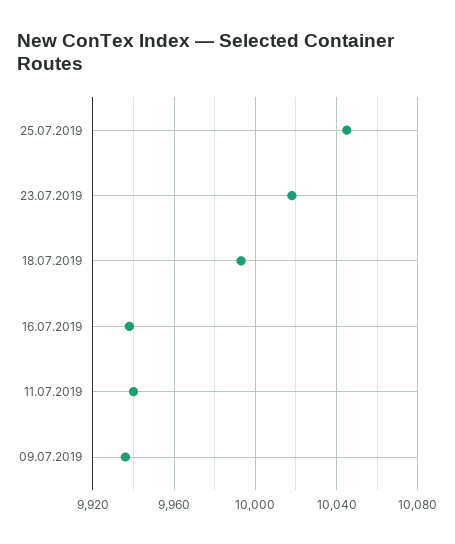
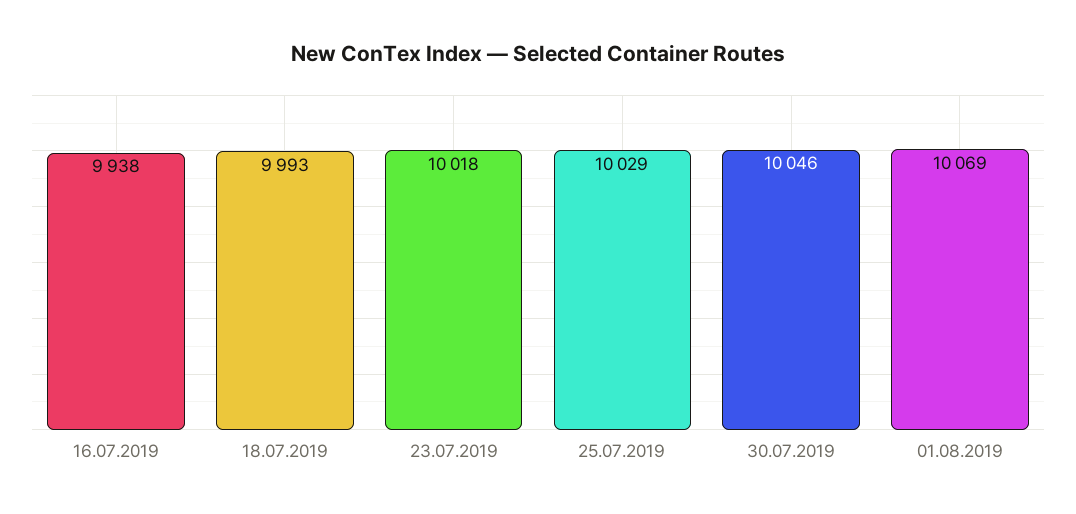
25.07.2019: 10045 -> 10029
11.07.2019: 9940 -> none
09.07.2019: 9935 -> none
30.07.2019: none -> 10046
01.08.2019: none -> 10069

